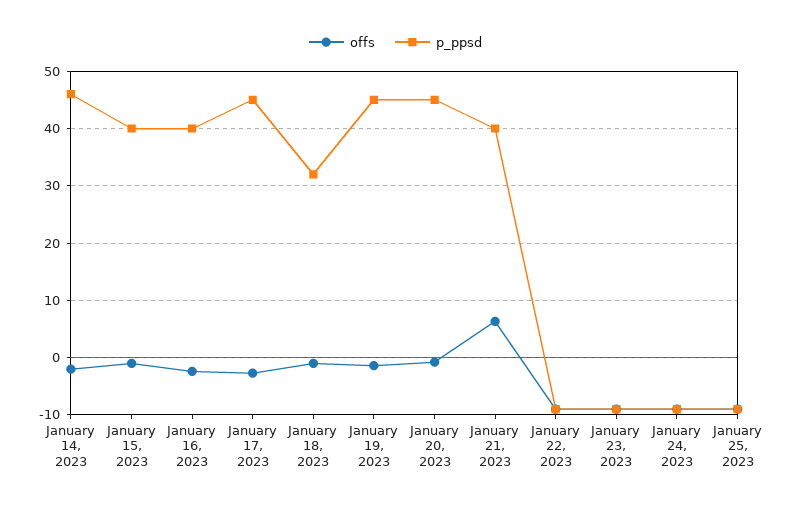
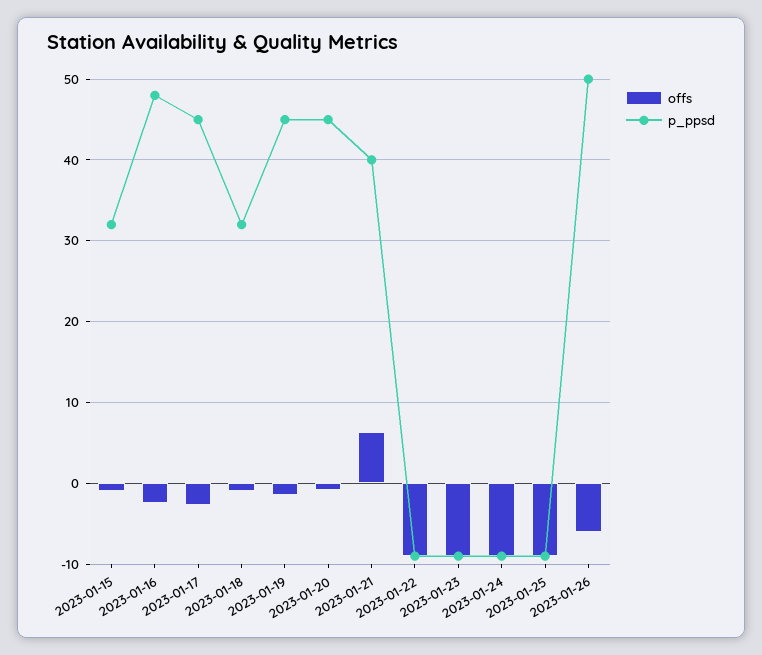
offs, January 14, 2023: -2 -> none
p_ppsd, January 14, 2023: 46 -> none
p_ppsd, January 15, 2023: 40 -> 32
p_ppsd, January 16, 2023: 40 -> 48
offs, 2023-01-26: none -> -6
p_ppsd, 2023-01-26: none -> 50

